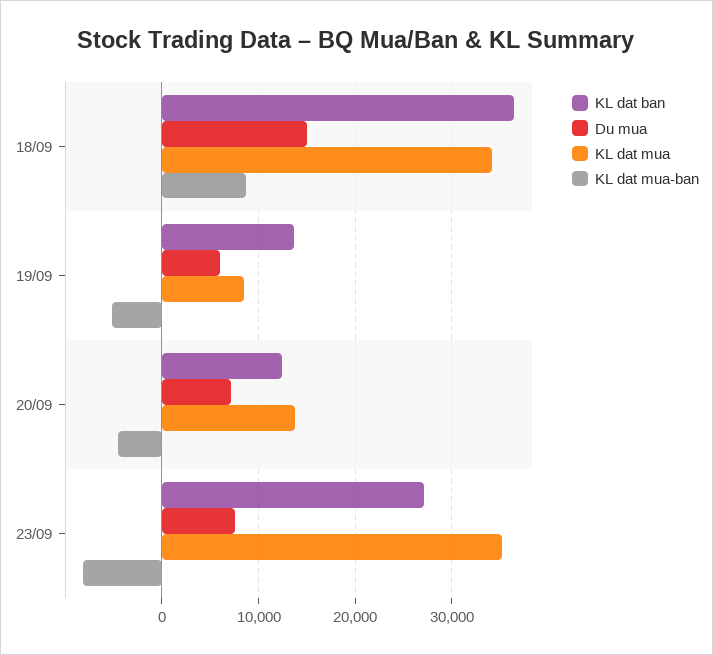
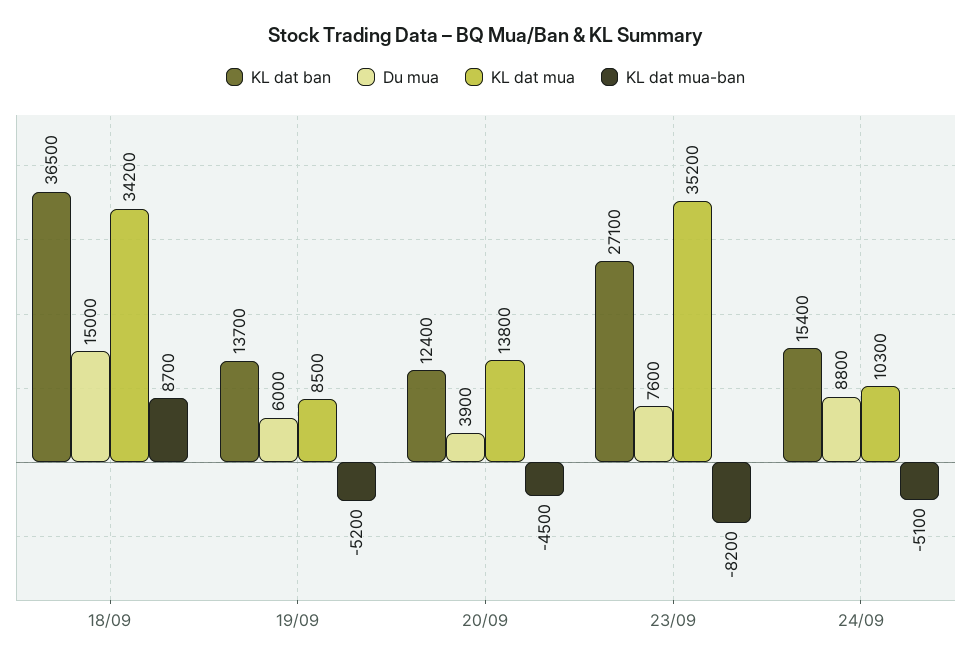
Du mua, 20/09: 7000 -> 3900
KL dat ban, 24/09: none -> 15400
Du mua, 24/09: none -> 8800
KL dat mua, 24/09: none -> 10300
KL dat mua-ban, 24/09: none -> -5100

